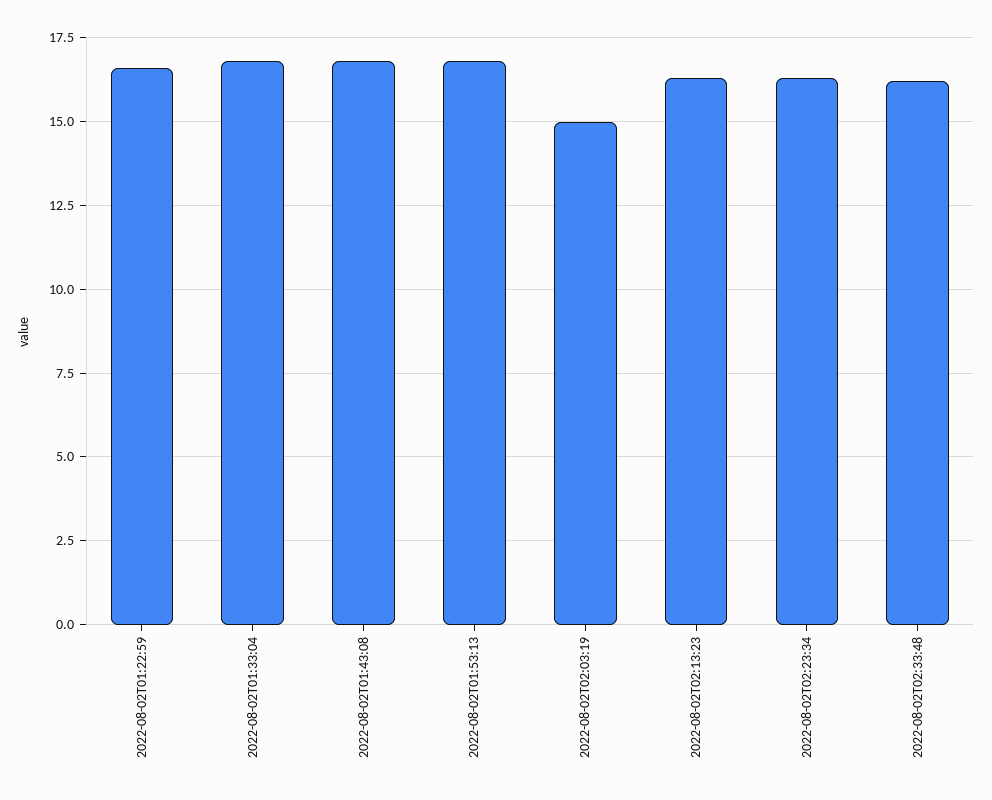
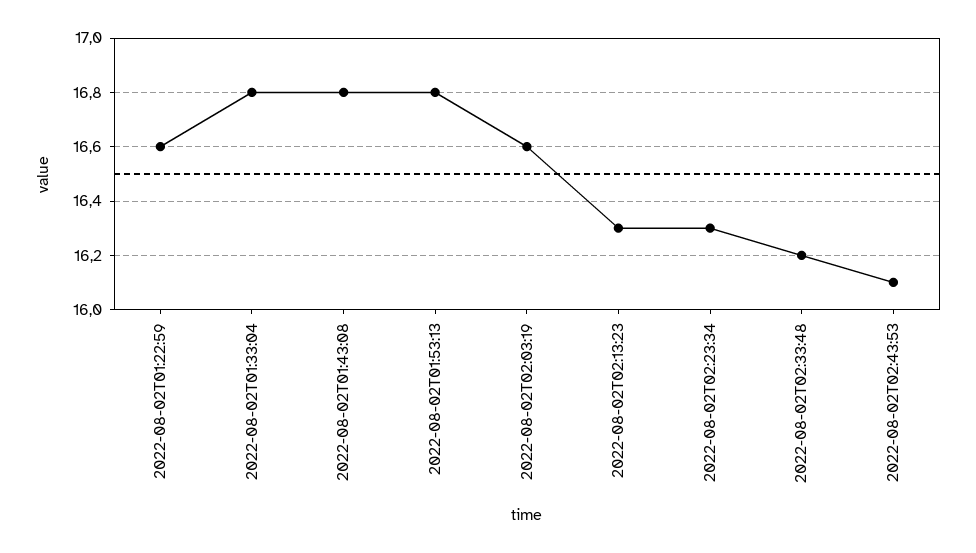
2022-08-02T02:03:19: 15 -> 16.6
2022-08-02T02:43:53: none -> 16.1

